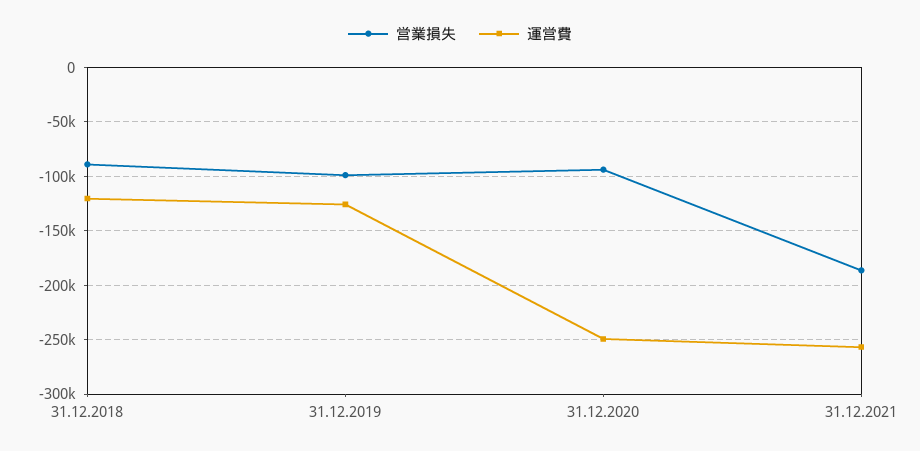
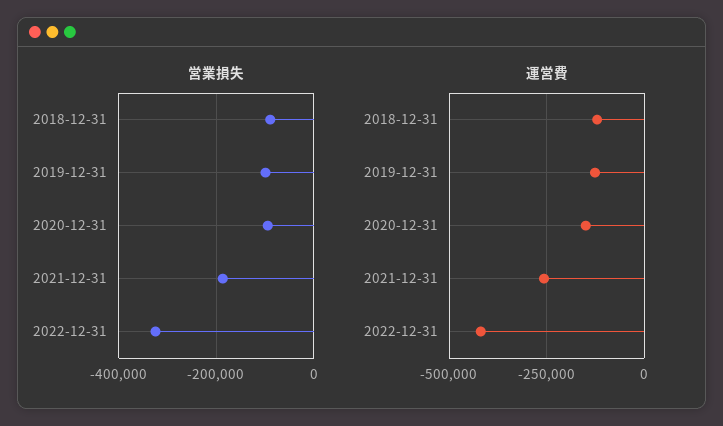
運営費, 31.12.2020: -250000 -> -150000
営業損失, 2022-12-31: none -> -320000
運営費, 2022-12-31: none -> -425000

